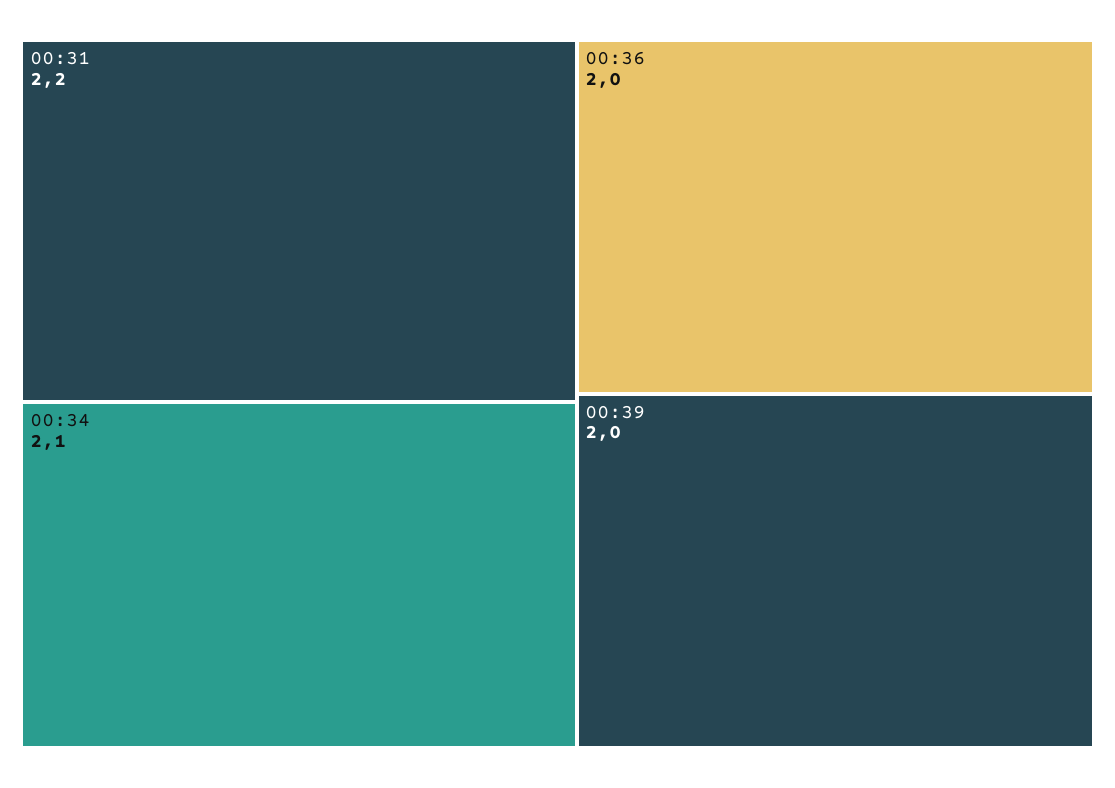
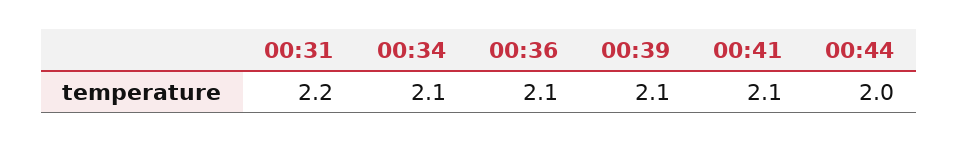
00:36: 2 -> 2.1
00:39: 2 -> 2.1
00:41: none -> 2.1
00:44: none -> 2

